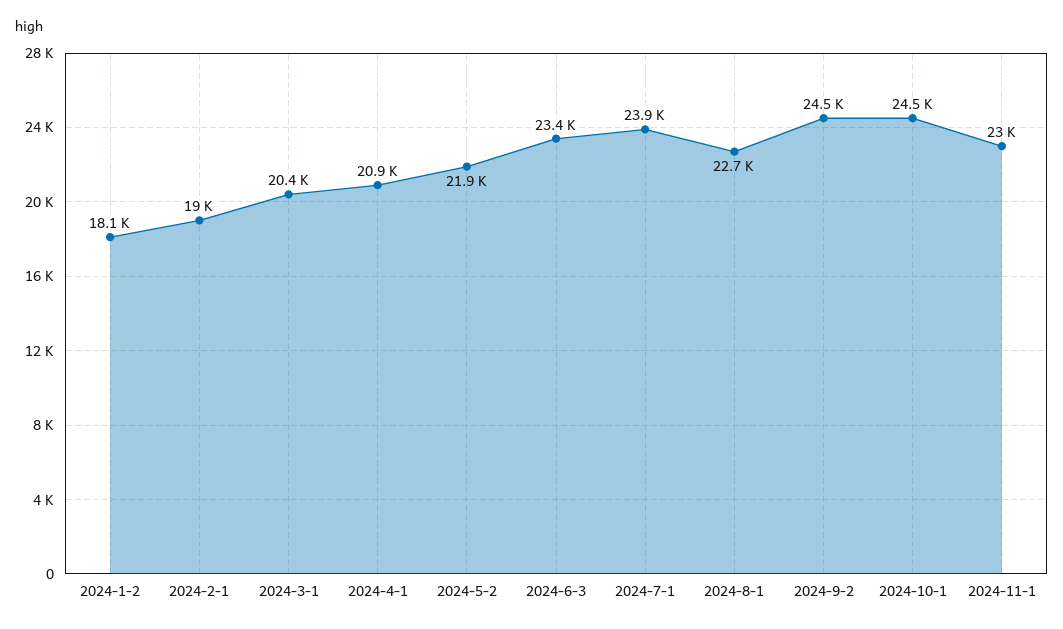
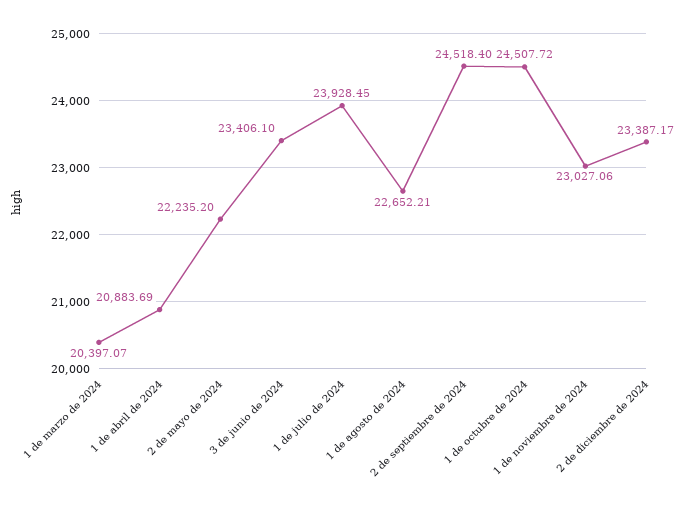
2024-1-2: 18100 -> none
2024-2-1: 19000 -> none
2024-5-2: 21900 -> 22235.2
2 de diciembre de 2024: none -> 23387.17

